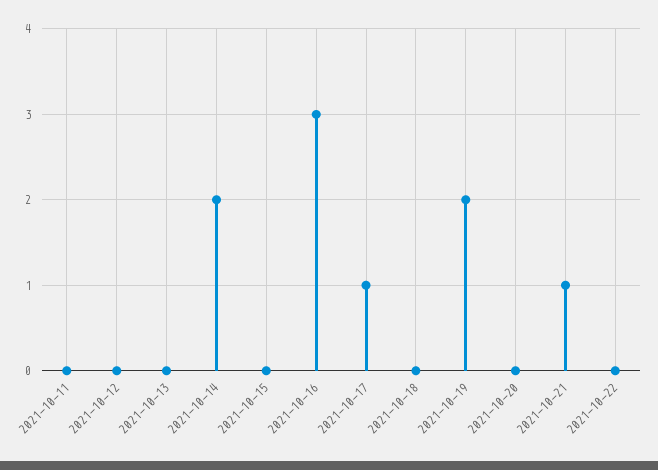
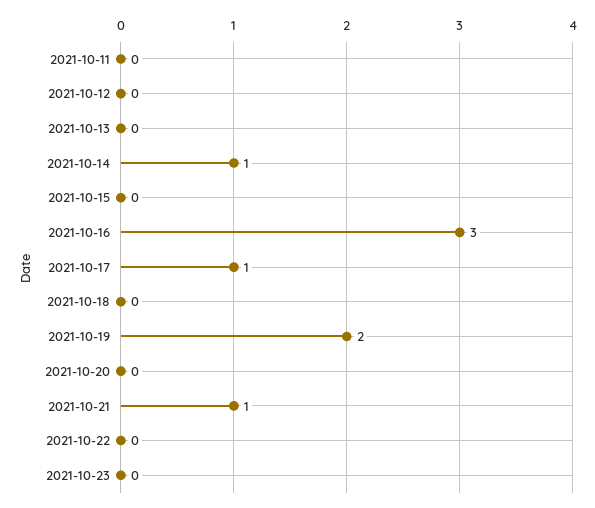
2021-10-14: 2 -> 1
2021-10-23: none -> 0

